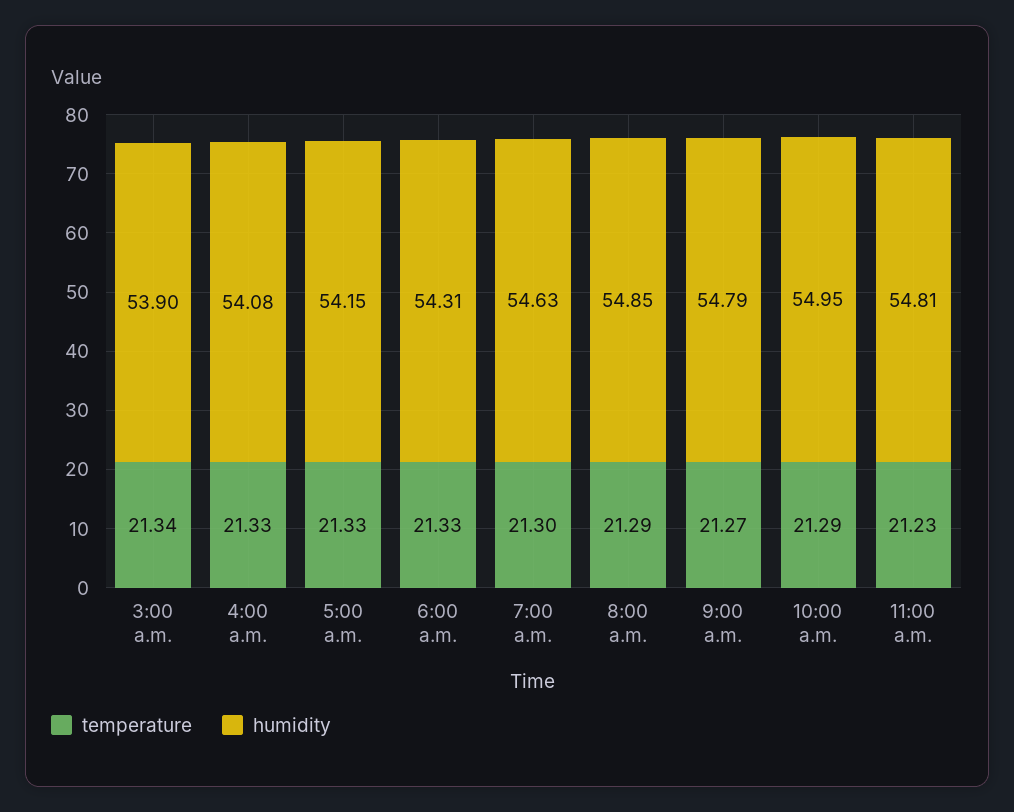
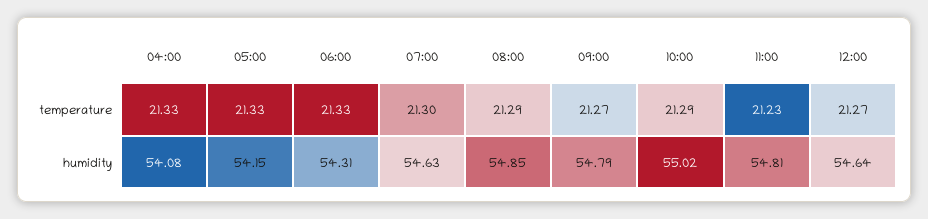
temperature, 3:00 a.m.: 21.34 -> none
humidity, 3:00 a.m.: 53.9 -> none
humidity, 10:00 a.m.: 54.95 -> 55.02
temperature, 12:00: none -> 21.27
humidity, 12:00: none -> 54.64

